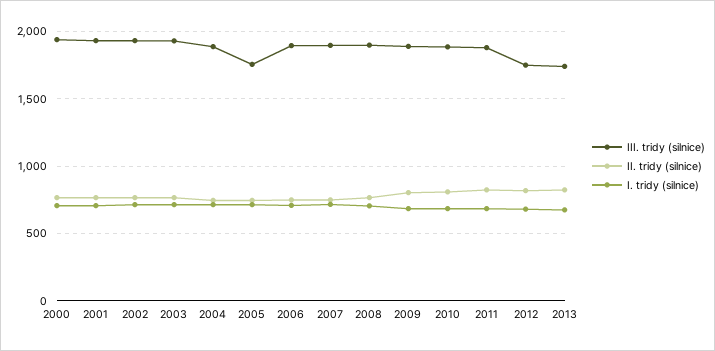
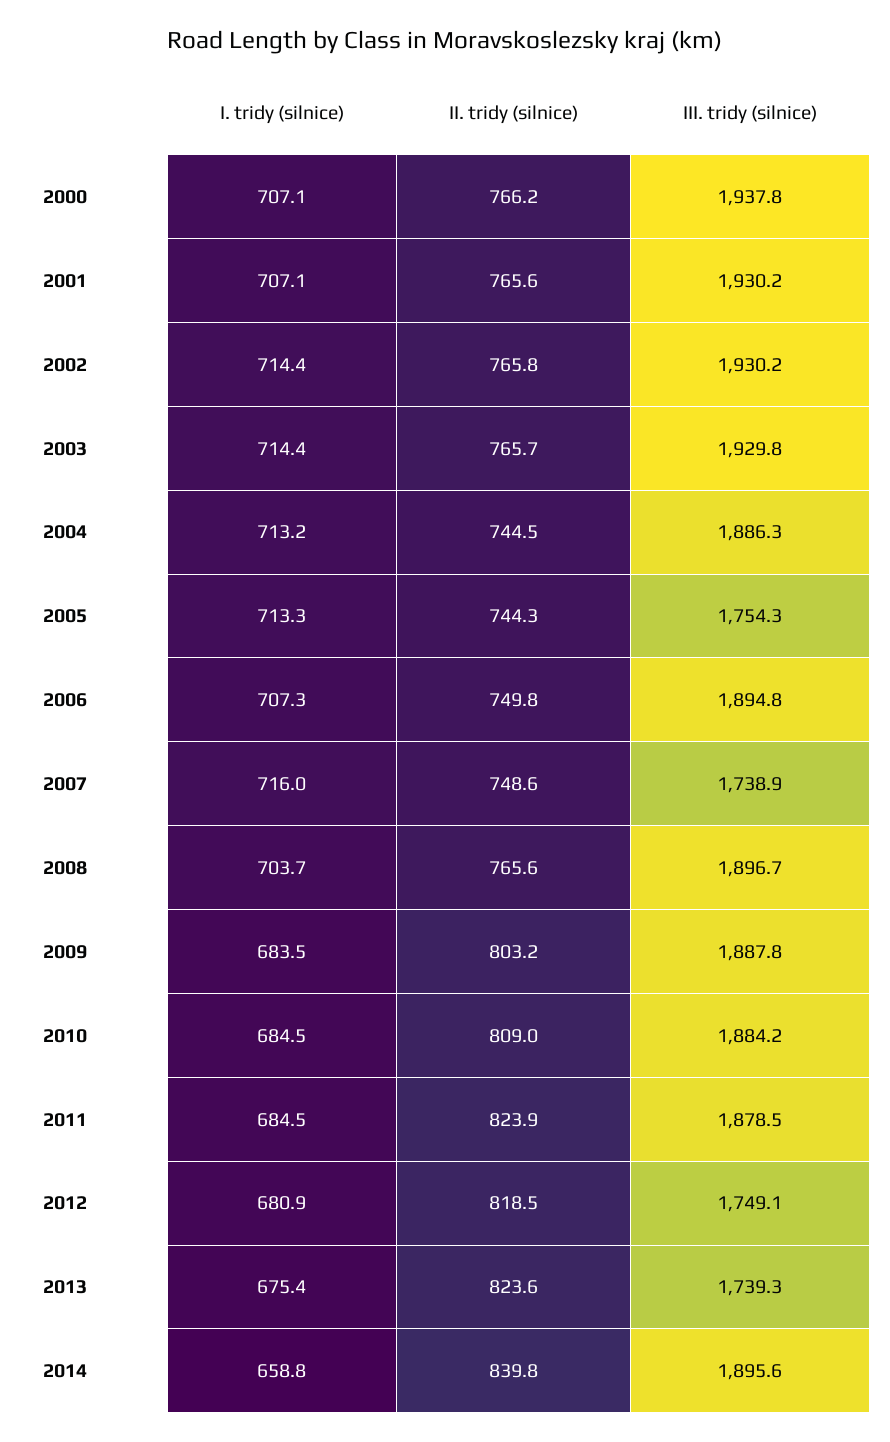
III. tridy (silnice), 2007: 1900 -> 1738.9
I. tridy (silnice), 2014: none -> 658.8
II. tridy (silnice), 2014: none -> 839.8
III. tridy (silnice), 2014: none -> 1895.6

